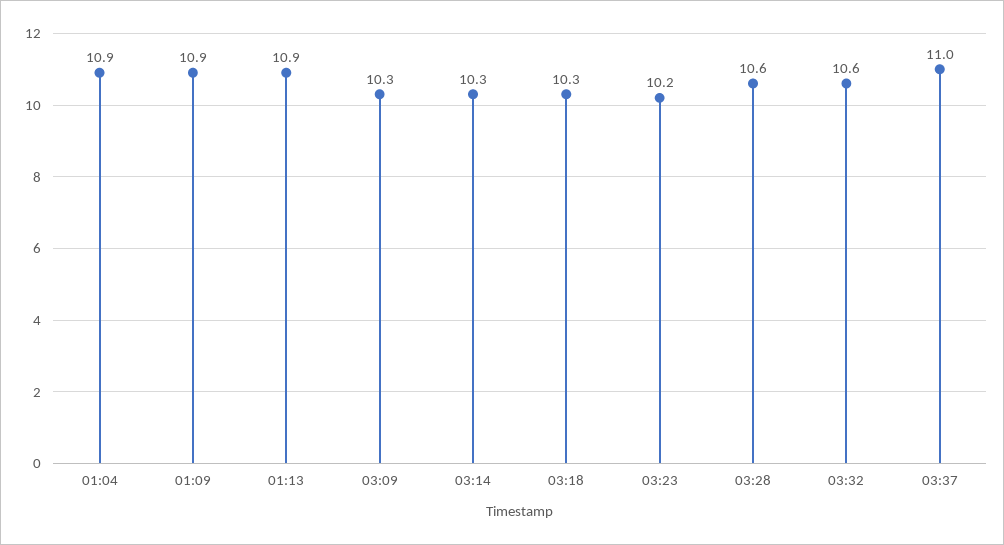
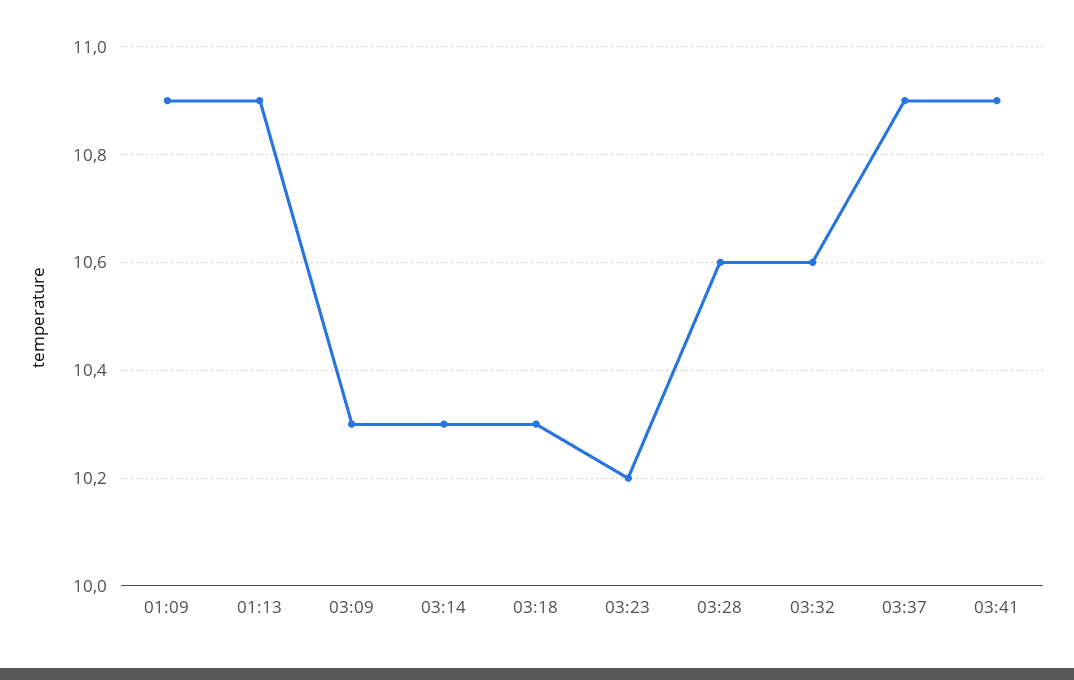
01:04: 10.9 -> none
03:37: 11 -> 10.9
03:41: none -> 10.9

